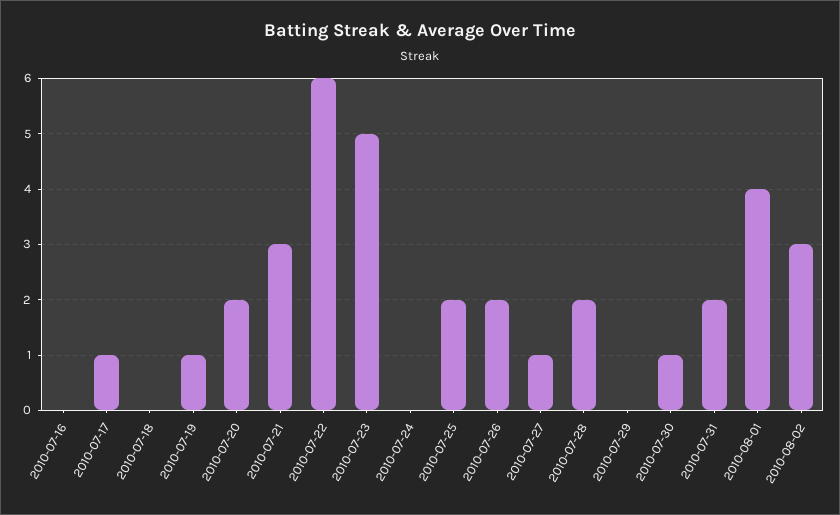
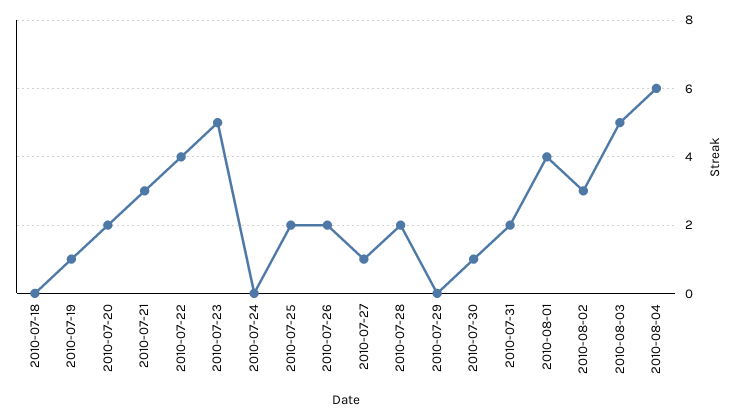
2010-07-16: 0 -> none
2010-07-17: 1 -> none
2010-07-22: 6 -> 4
2010-08-03: none -> 5
2010-08-04: none -> 6

